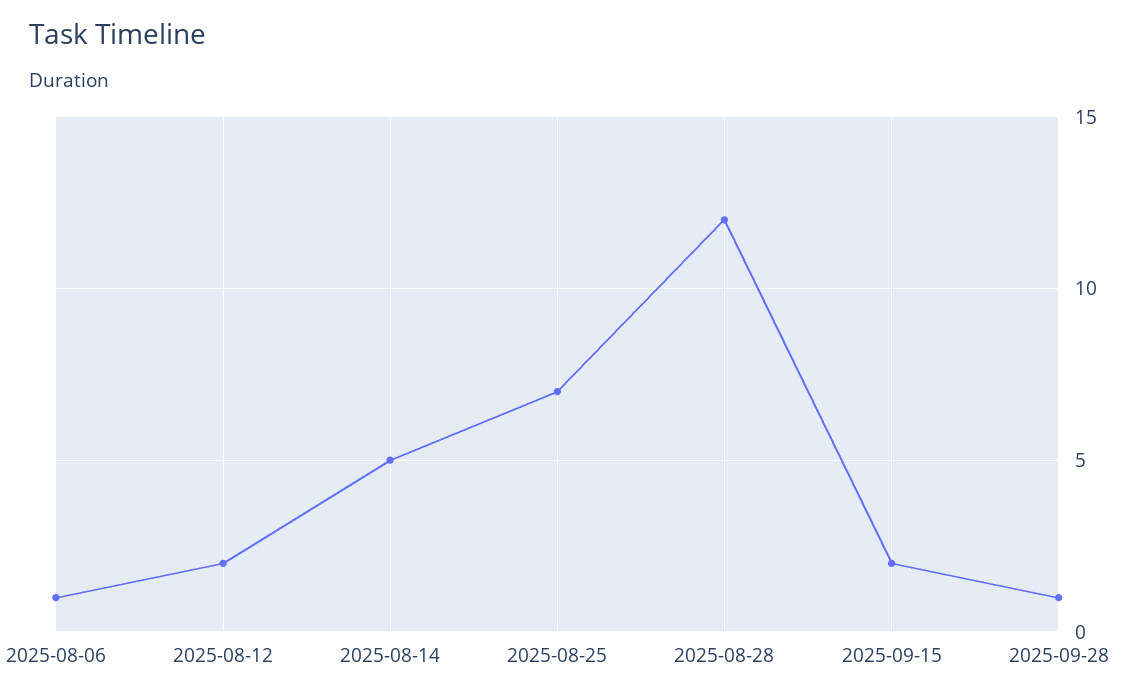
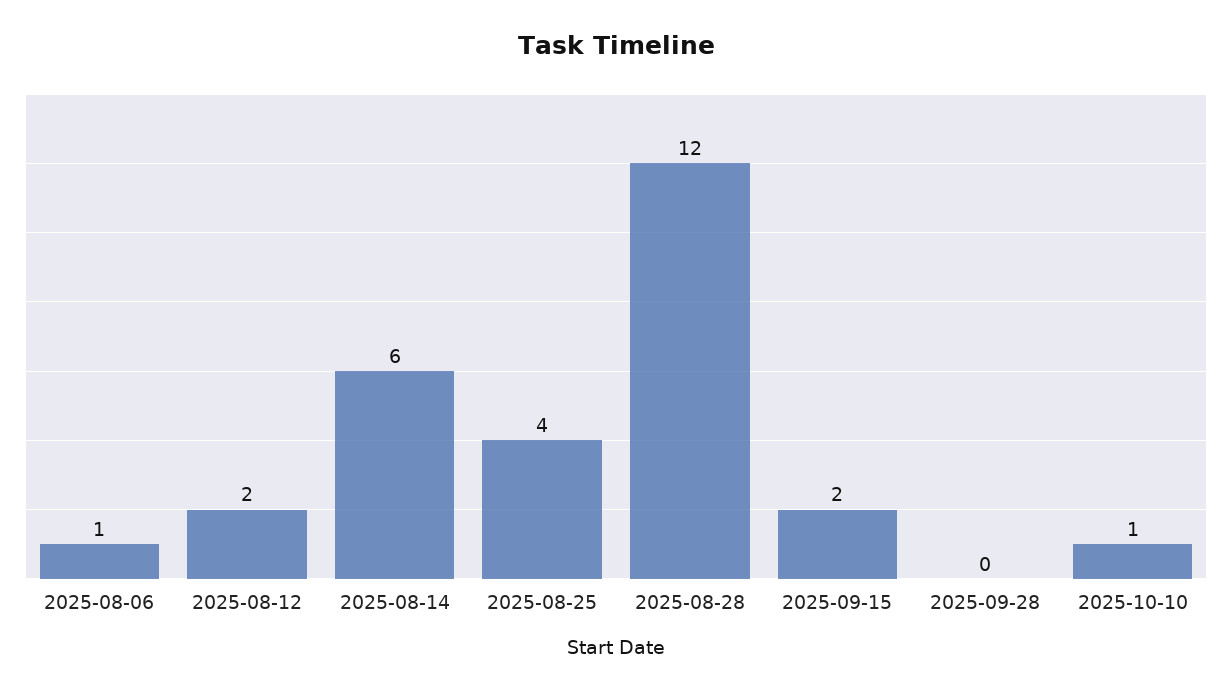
2025-08-14: 5 -> 6
2025-08-25: 7 -> 4
2025-09-28: 1 -> 0
2025-10-10: none -> 1

